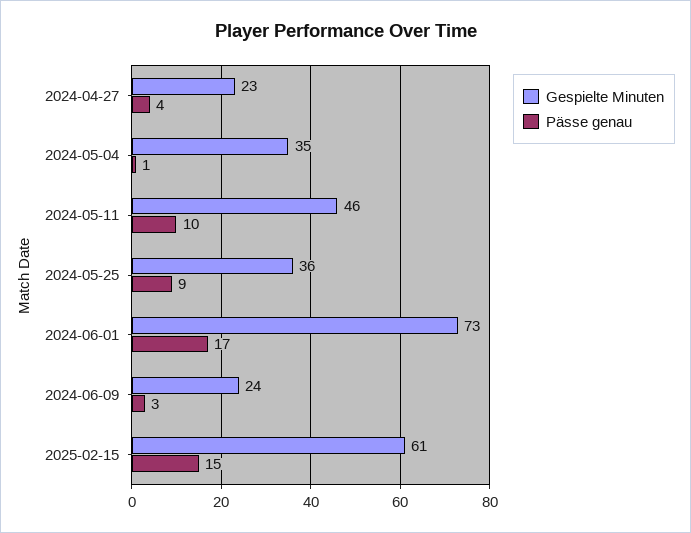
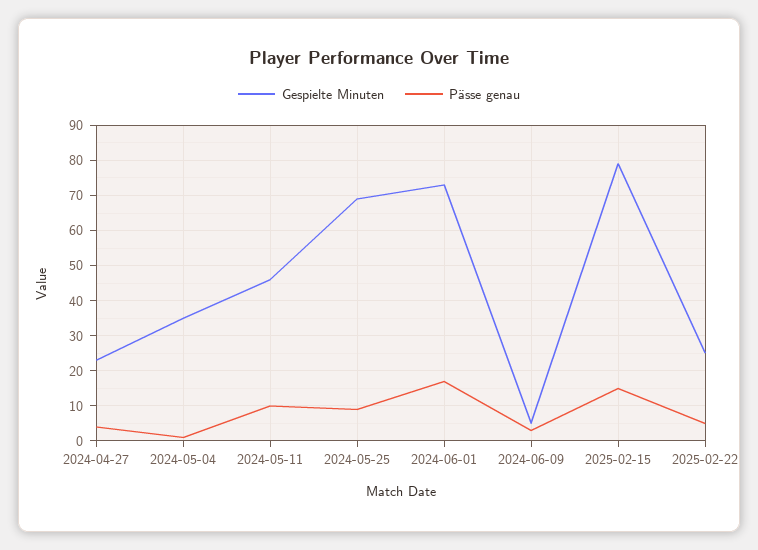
Gespielte Minuten, 2024-05-25: 36 -> 70
Gespielte Minuten, 2024-06-09: 24 -> 5
Gespielte Minuten, 2025-02-15: 61 -> 80
Gespielte Minuten, 2025-02-22: none -> 25
Pässe genau, 2025-02-22: none -> 5

